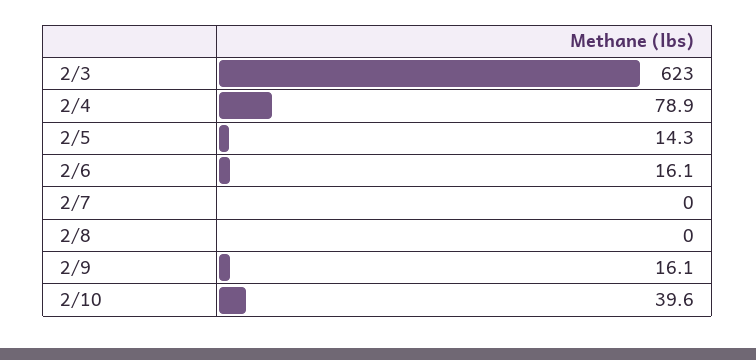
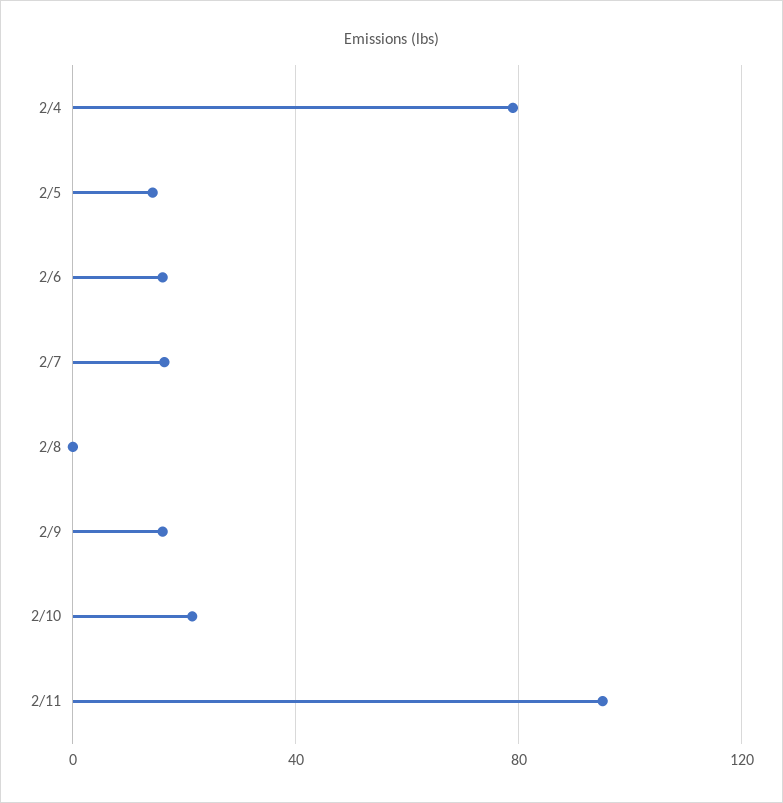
2/3: 623 -> none
2/7: 0 -> 15
2/10: 39.6 -> 20
2/11: none -> 95

